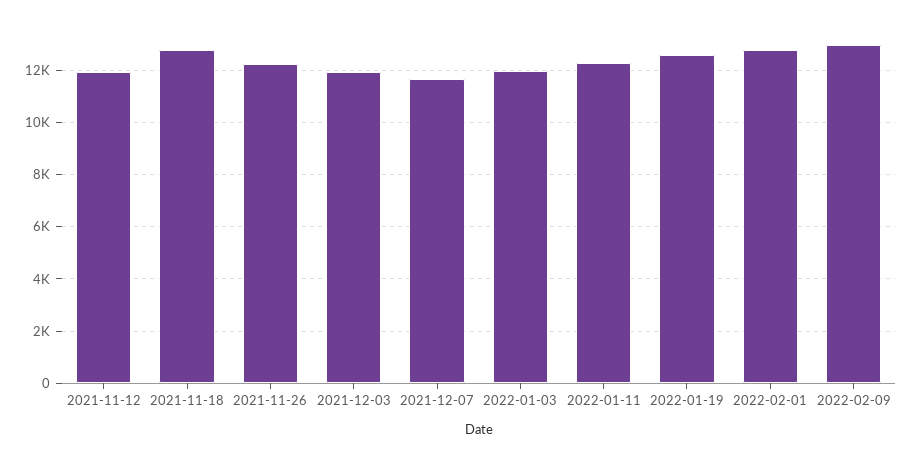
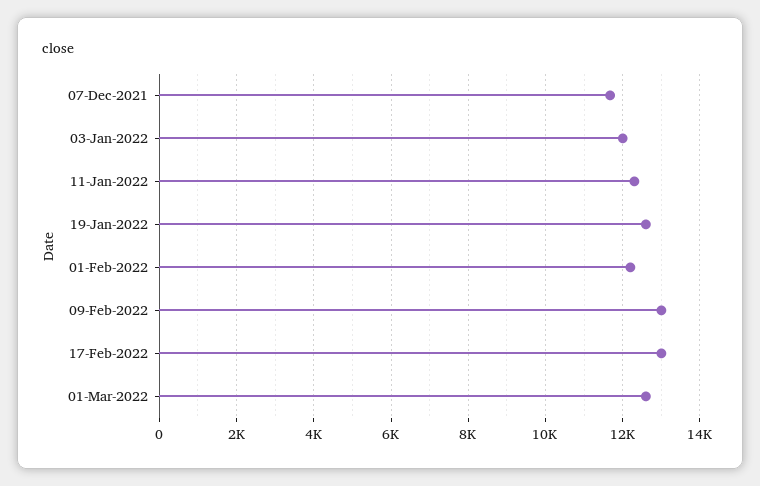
2021-11-12: 12000 -> none
2021-11-18: 12750 -> none
2021-11-26: 12250 -> none
2021-12-03: 12000 -> none
2022-02-01: 12750 -> 12200
17-Feb-2022: none -> 13000
01-Mar-2022: none -> 12600

